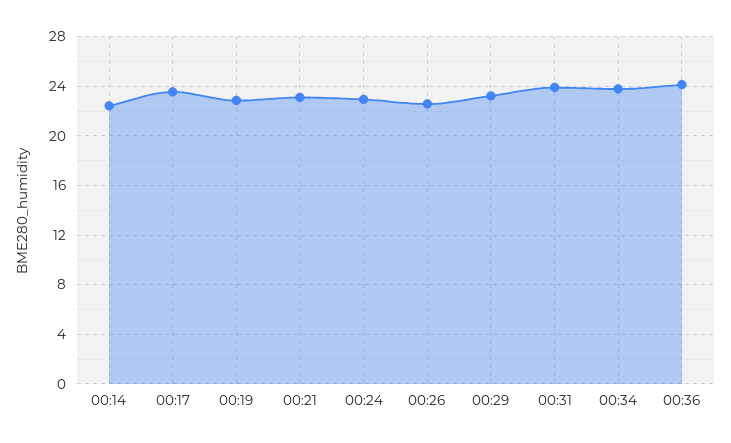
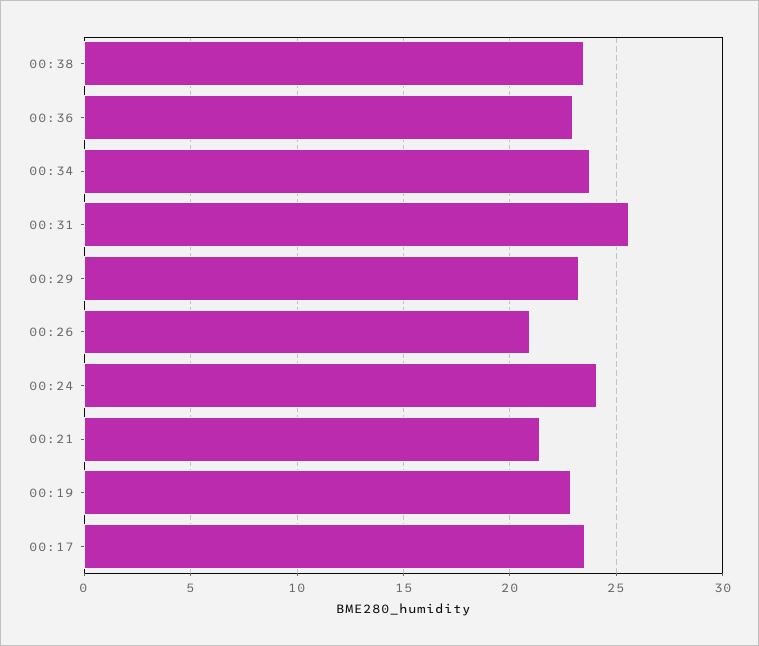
00:14: 22.5 -> none
00:21: 23 -> 21.5
00:24: 23 -> 24
00:26: 22.5 -> 21
00:31: 24 -> 25.5
00:36: 24 -> 23
00:38: none -> 23.5

